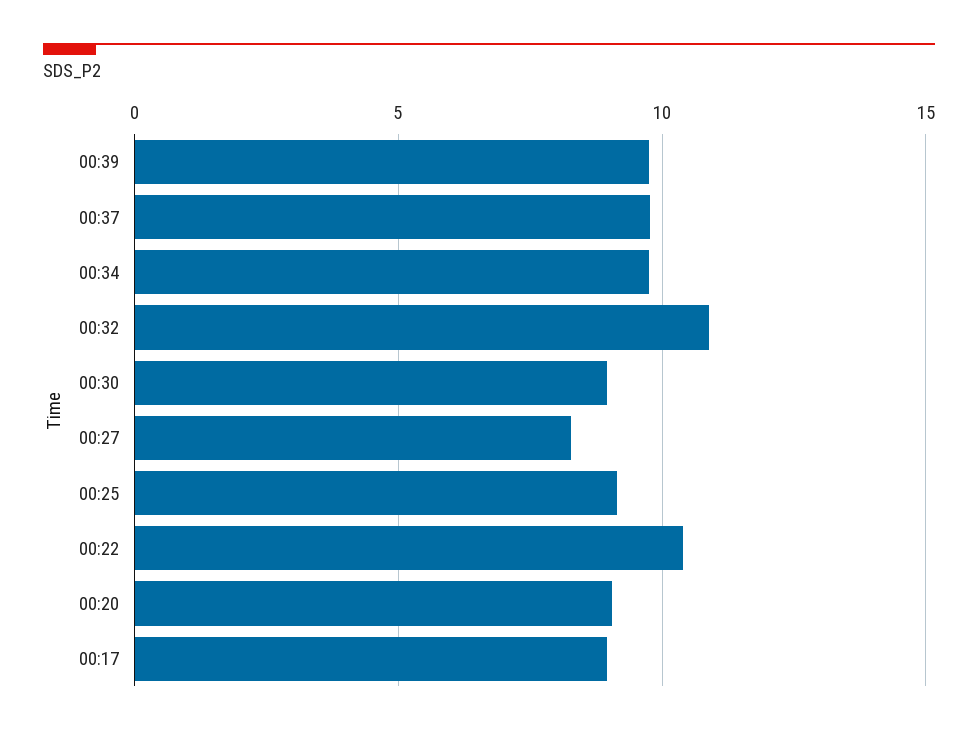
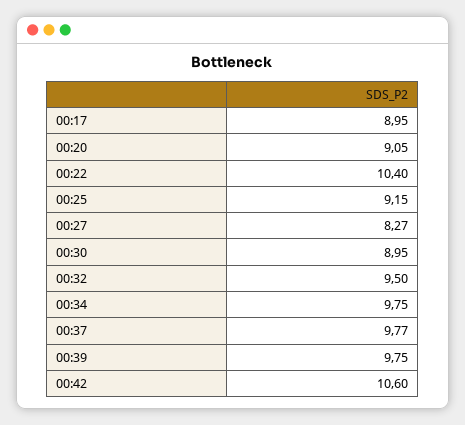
00:32: 11 -> 9.5
00:42: none -> 10.6

